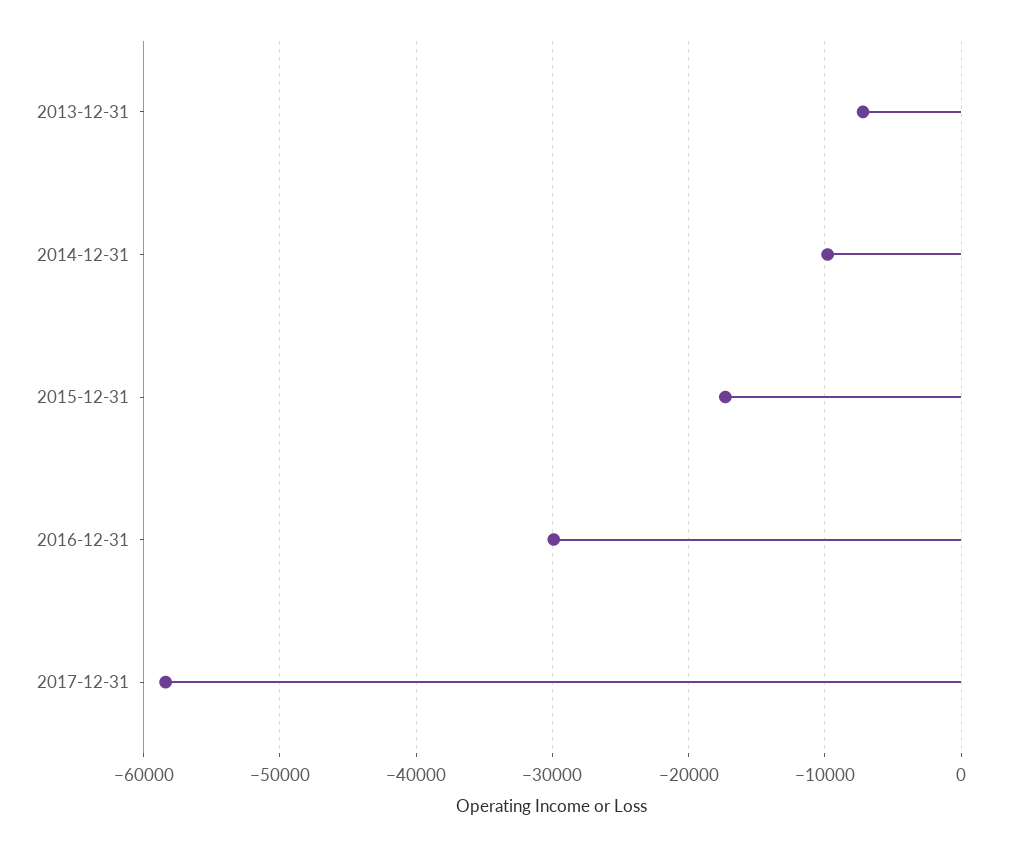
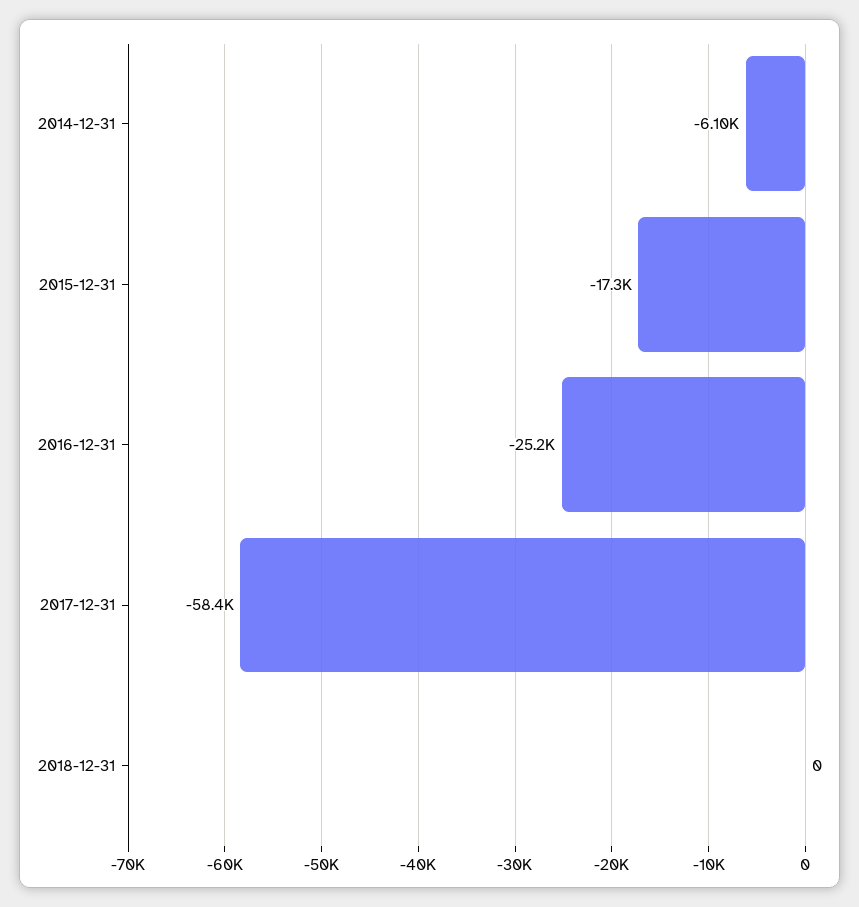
2013-12-31: -7000 -> none
2014-12-31: -10000 -> -6100
2016-12-31: -30000 -> -25200
2018-12-31: none -> 0

